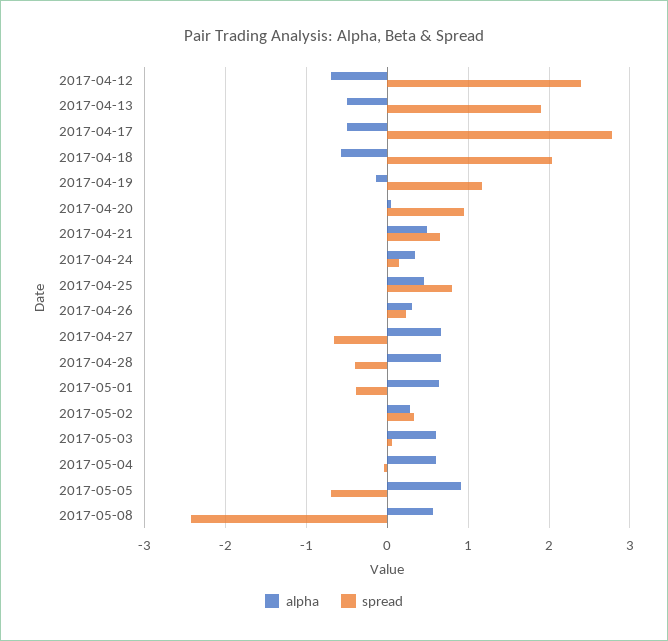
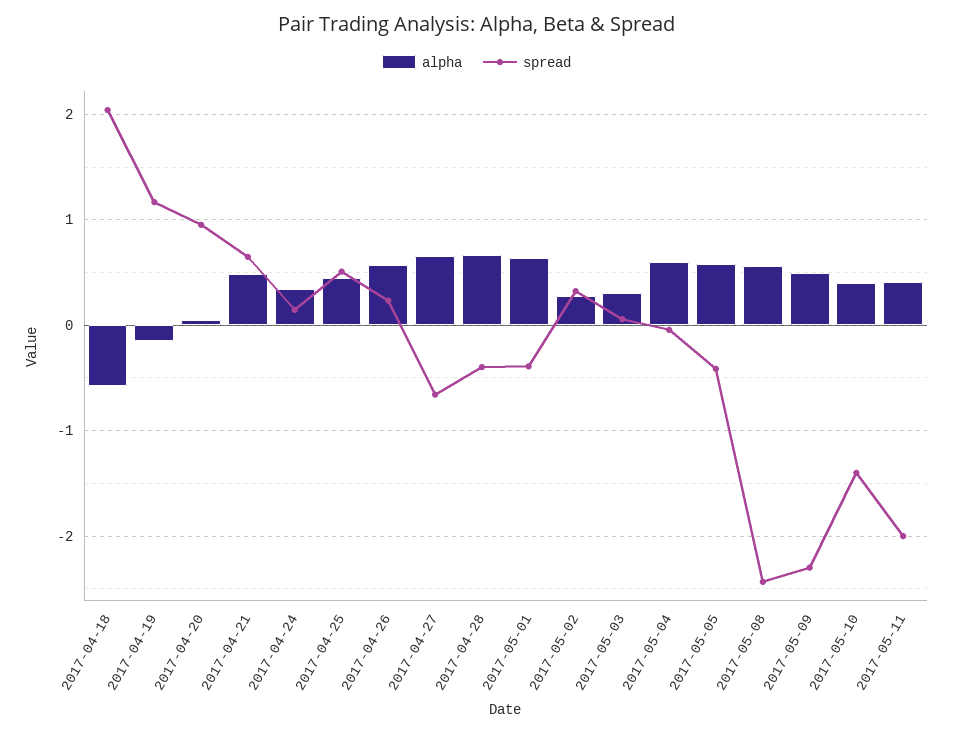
alpha, 2017-04-12: -0.7 -> none
spread, 2017-04-12: 2.4 -> none
alpha, 2017-04-13: -0.5 -> none
spread, 2017-04-13: 1.9 -> none
alpha, 2017-04-17: -0.5 -> none
spread, 2017-04-17: 2.8 -> none
spread, 2017-04-25: 0.8 -> 0.5
alpha, 2017-04-26: 0.3 -> 0.6
alpha, 2017-05-03: 0.6 -> 0.3
alpha, 2017-05-05: 0.9 -> 0.6
spread, 2017-05-05: -0.7 -> -0.4
alpha, 2017-05-09: none -> 0.5
spread, 2017-05-09: none -> -2.3
alpha, 2017-05-10: none -> 0.4
spread, 2017-05-10: none -> -1.4
alpha, 2017-05-11: none -> 0.4
spread, 2017-05-11: none -> -2

